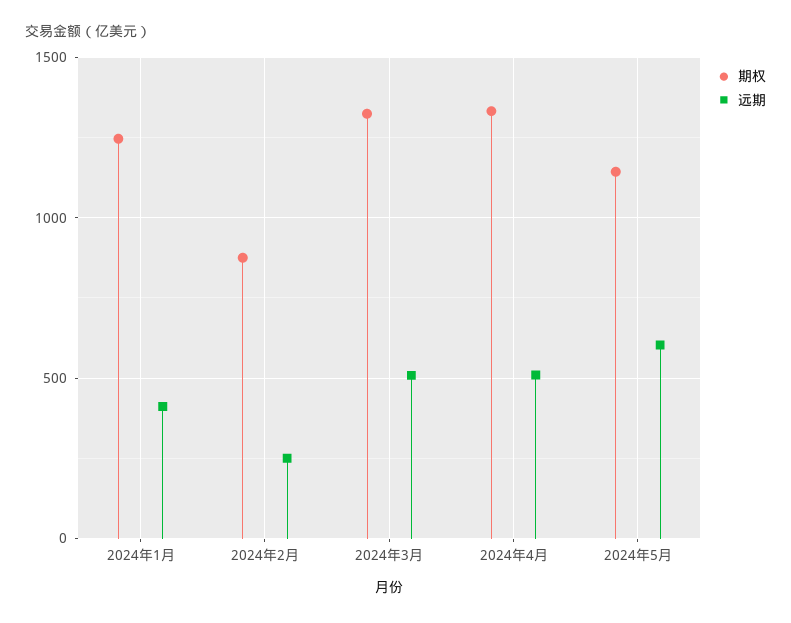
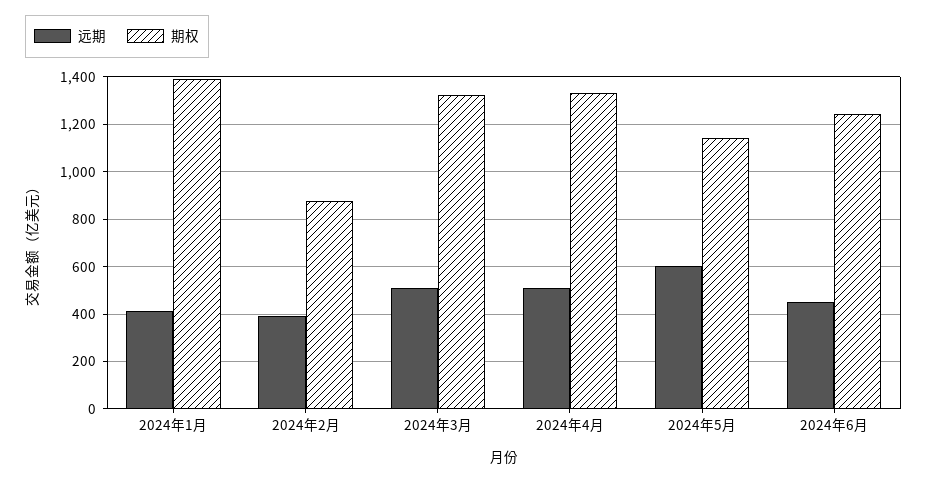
期权, 2024年1月: 1250 -> 1400
远期, 2024年2月: 250 -> 400
远期, 2024年6月: none -> 450
期权, 2024年6月: none -> 1250

